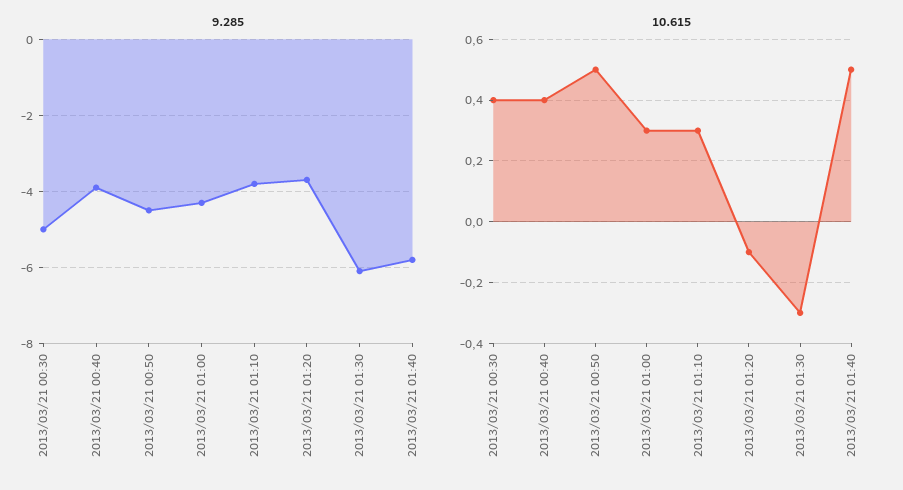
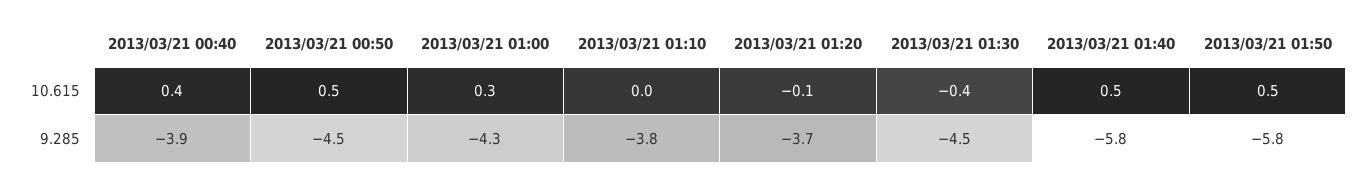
9.285, 2013/03/21 00:30: -5 -> none
9.285, 2013/03/21 01:30: -6 -> -4.5
10.615, 2013/03/21 00:30: 0.4 -> none
10.615, 2013/03/21 01:10: 0.3 -> 0
10.615, 2013/03/21 01:30: -0.3 -> -0.4
10.615, 2013/03/21 01:50: none -> 0.5
9.285, 2013/03/21 01:50: none -> -5.8

